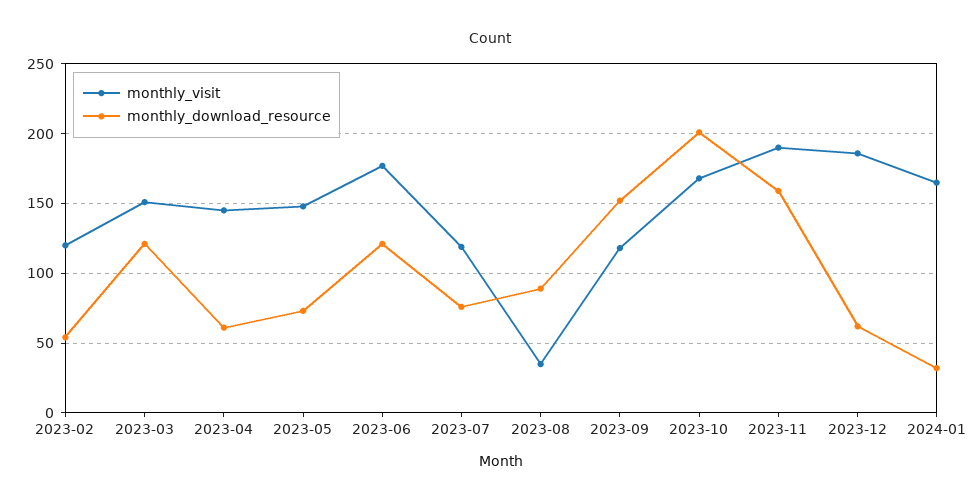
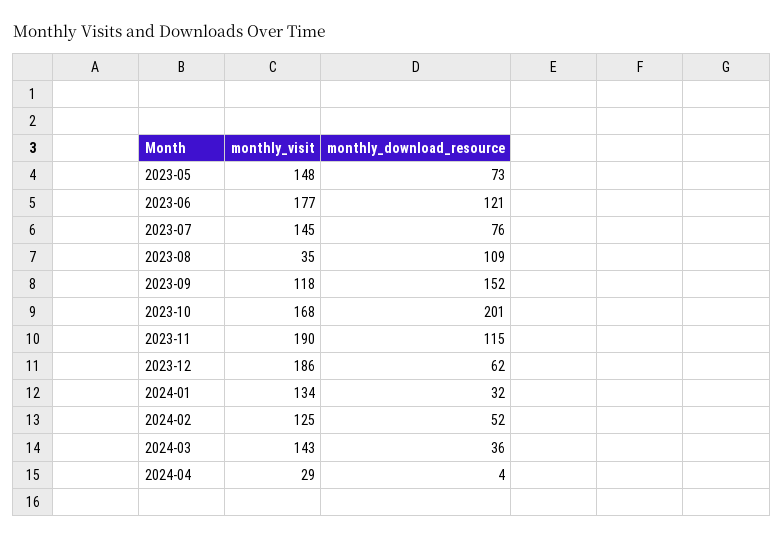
monthly_visit, 2023-02: 120 -> none
monthly_download_resource, 2023-02: 55 -> none
monthly_visit, 2023-03: 150 -> none
monthly_download_resource, 2023-03: 120 -> none
monthly_visit, 2023-04: 145 -> none
monthly_download_resource, 2023-04: 60 -> none
monthly_visit, 2023-07: 120 -> 145
monthly_download_resource, 2023-08: 90 -> 109
monthly_download_resource, 2023-11: 160 -> 115
monthly_visit, 2024-01: 165 -> 134
monthly_visit, 2024-02: none -> 125
monthly_download_resource, 2024-02: none -> 52
monthly_visit, 2024-03: none -> 143
monthly_download_resource, 2024-03: none -> 36
monthly_visit, 2024-04: none -> 29
monthly_download_resource, 2024-04: none -> 4

